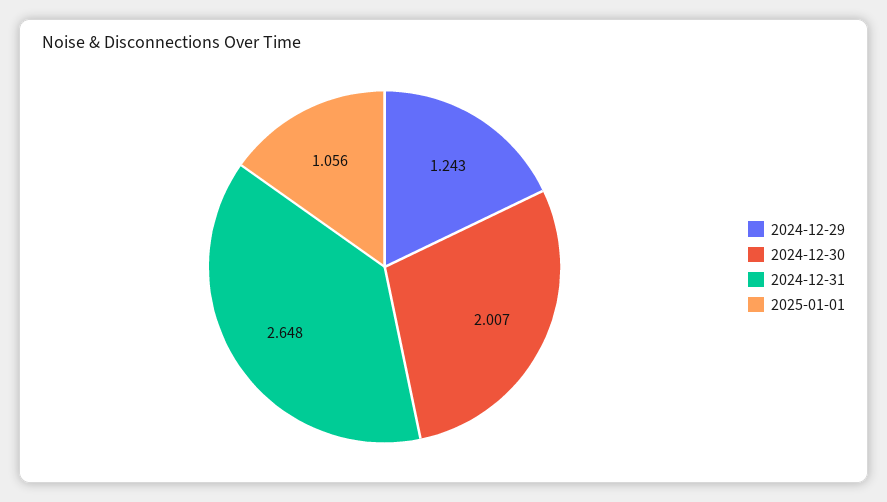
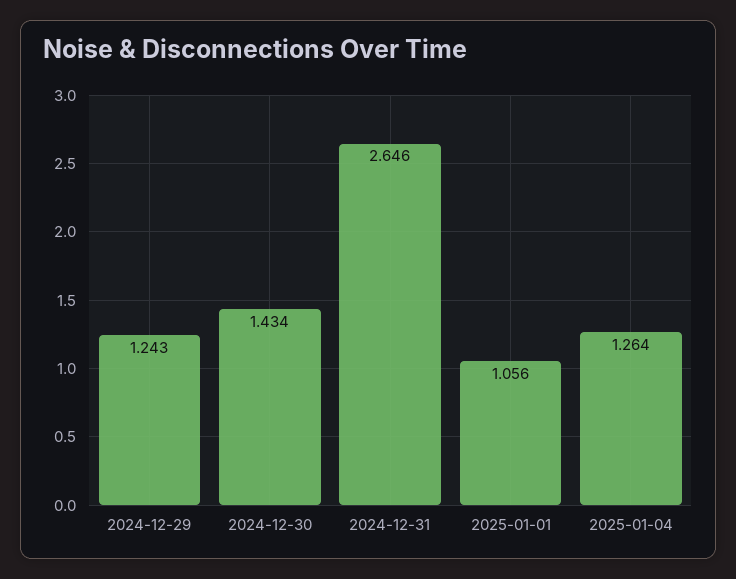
2024-12-30: 2.007 -> 1.434
2024-12-31: 2.648 -> 2.646
2025-01-04: none -> 1.264

